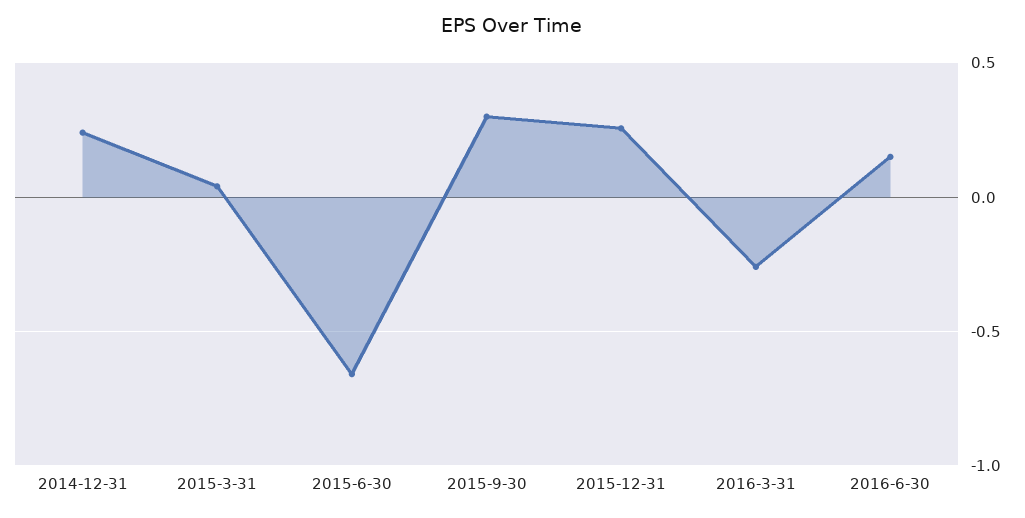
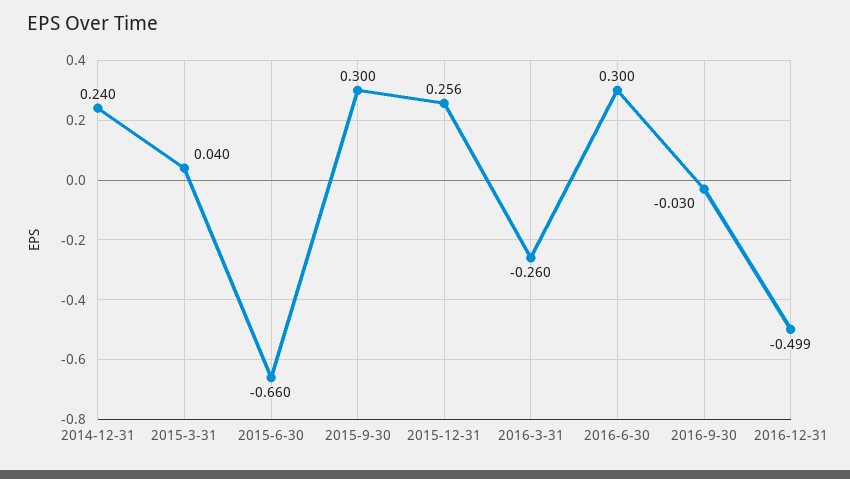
2016-6-30: 0.15 -> 0.3
2016-9-30: none -> -0.03
2016-12-31: none -> -0.499

